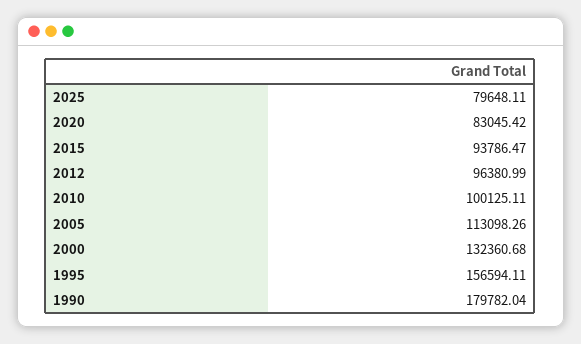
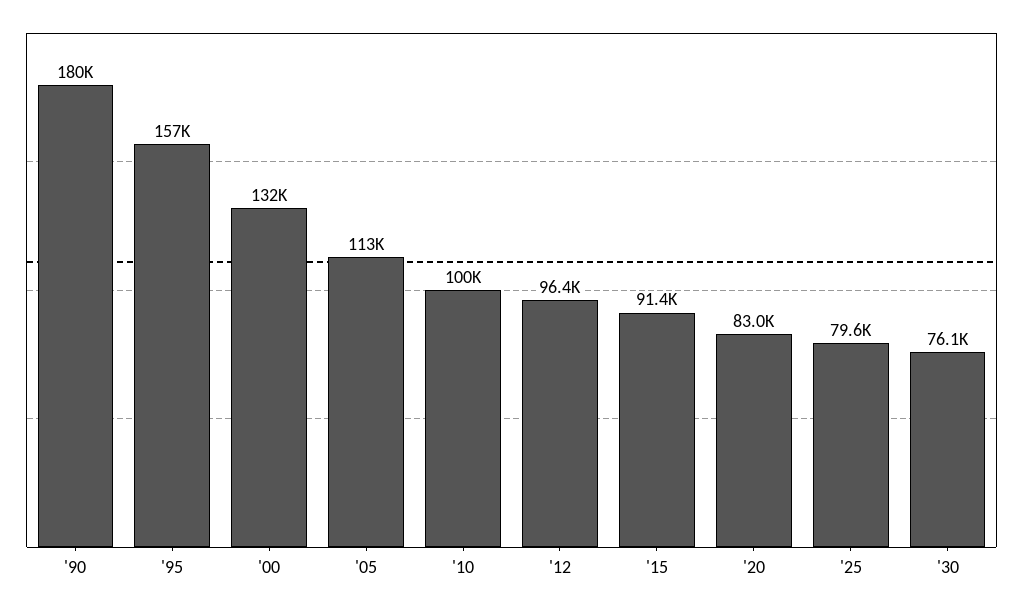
2015: 93786.47 -> 91400
'30: none -> 76100

